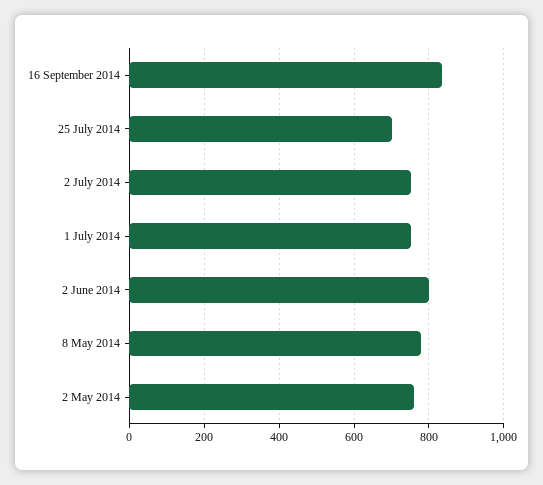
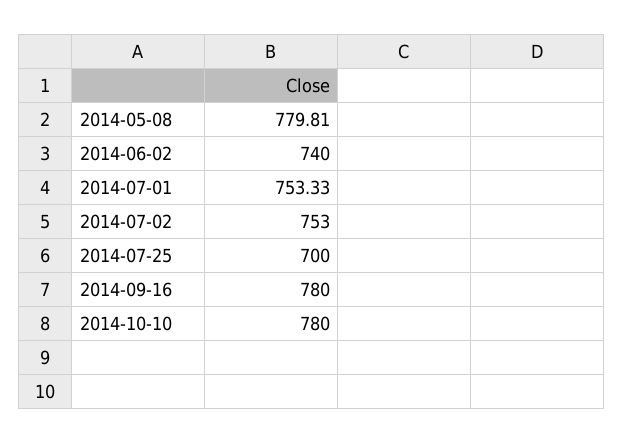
16 September 2014: 840 -> 780
2 June 2014: 800 -> 740
2 May 2014: 760 -> none
2014-10-10: none -> 780

